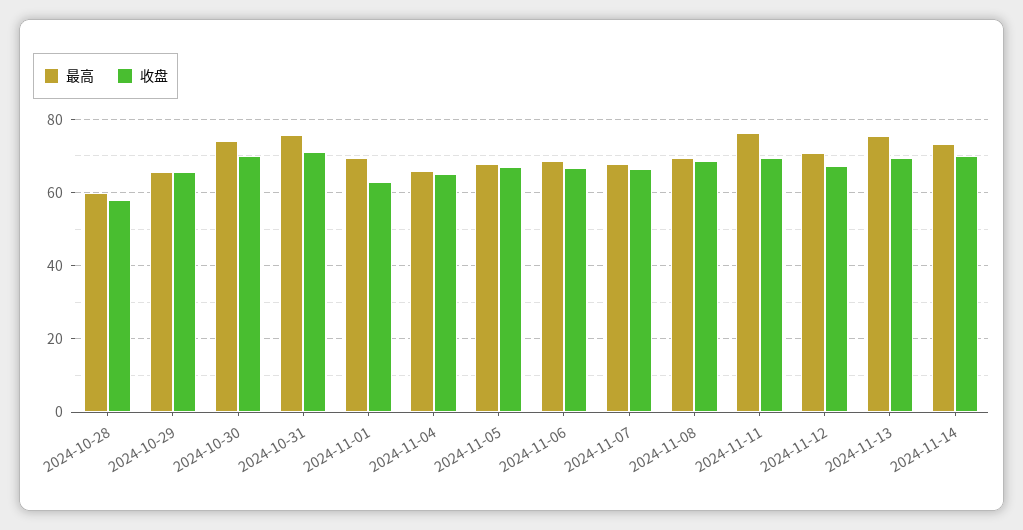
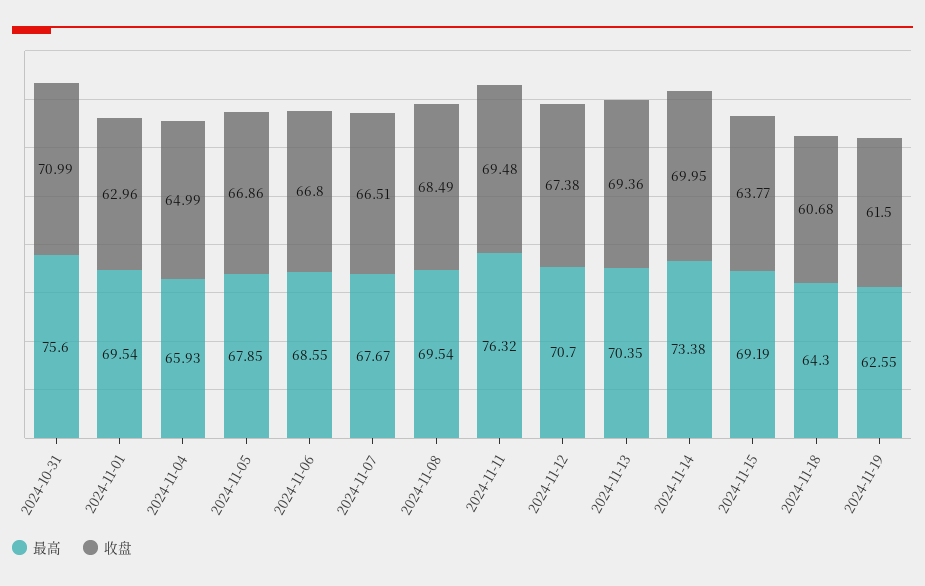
最高, 2024-10-28: 60 -> none
收盘, 2024-10-28: 58 -> none
最高, 2024-10-29: 66 -> none
收盘, 2024-10-29: 66 -> none
最高, 2024-10-30: 74 -> none
收盘, 2024-10-30: 70 -> none
最高, 2024-11-13: 76 -> 70.35
最高, 2024-11-15: none -> 69.19
收盘, 2024-11-15: none -> 63.77
最高, 2024-11-18: none -> 64.3
收盘, 2024-11-18: none -> 60.68
最高, 2024-11-19: none -> 62.55
收盘, 2024-11-19: none -> 61.5

